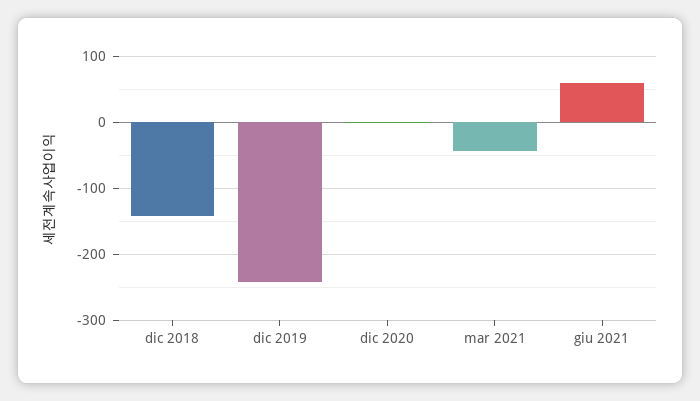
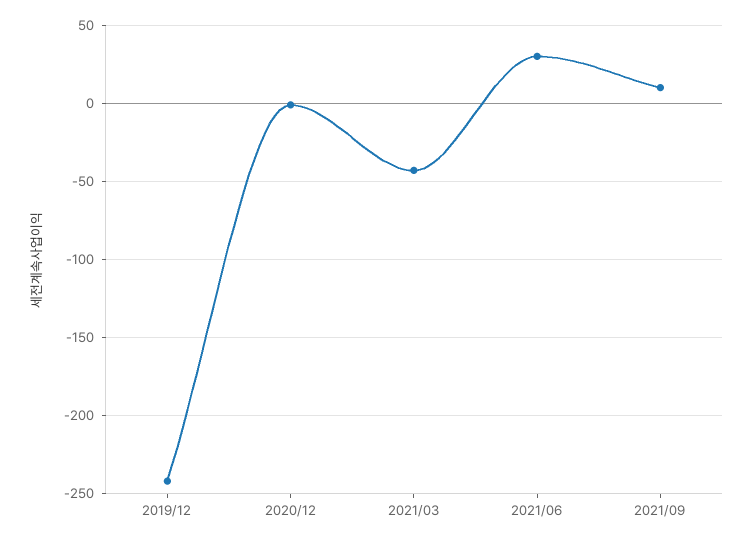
dic 2018: -140 -> none
giu 2021: 60 -> 30
2021/09: none -> 10

